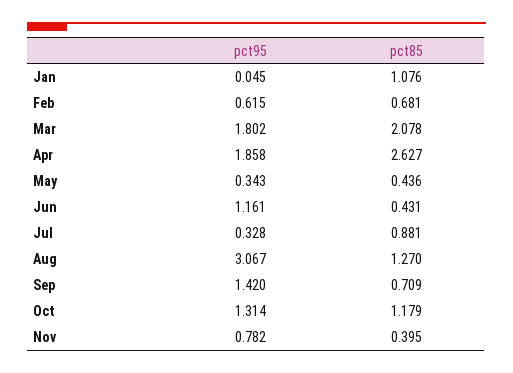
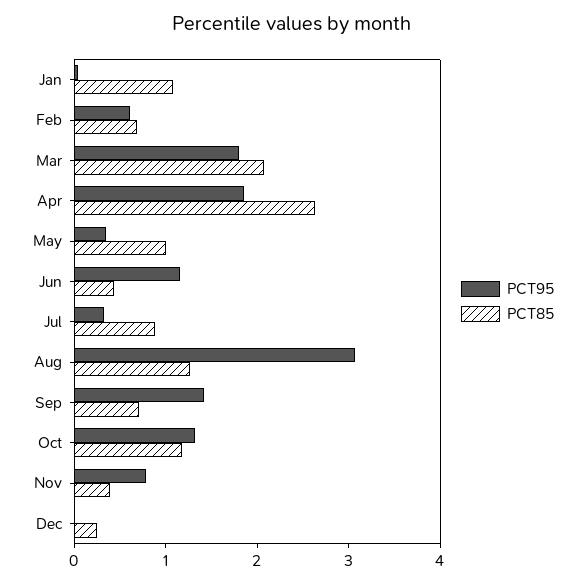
pct85, May: 0.436 -> 1
pct95, Dec: none -> 0
pct85, Dec: none -> 0.2

